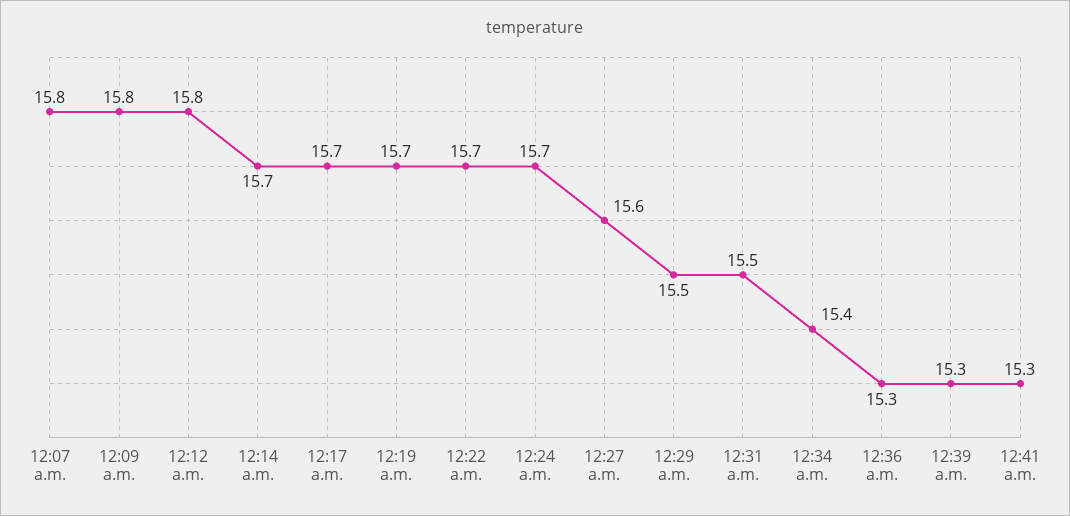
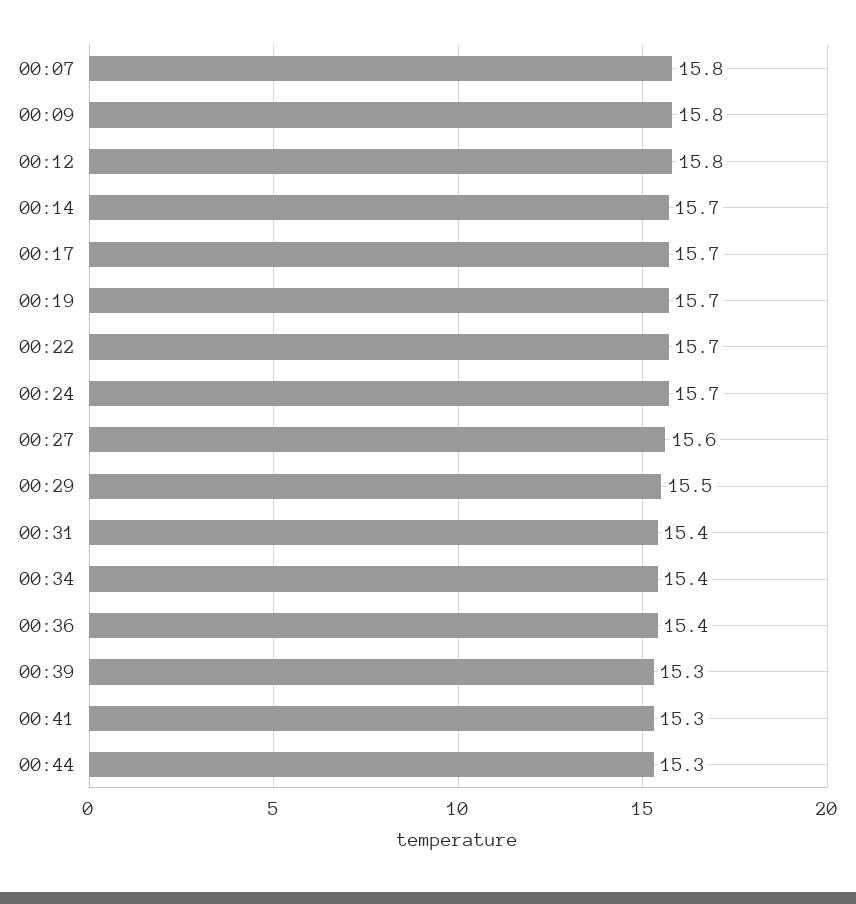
12:31 a.m.: 15.5 -> 15.4
12:36 a.m.: 15.3 -> 15.4
00:44: none -> 15.3

